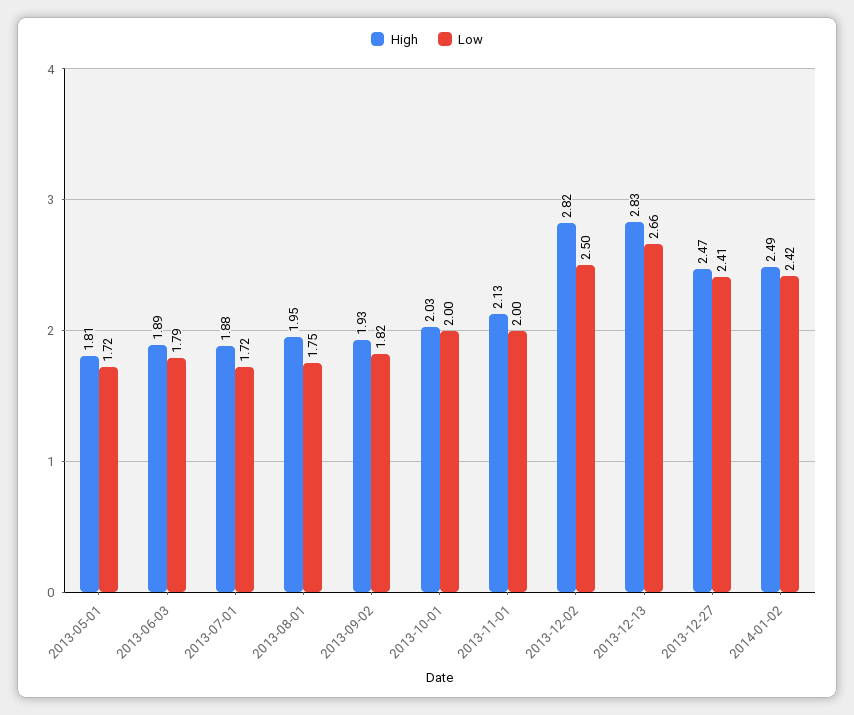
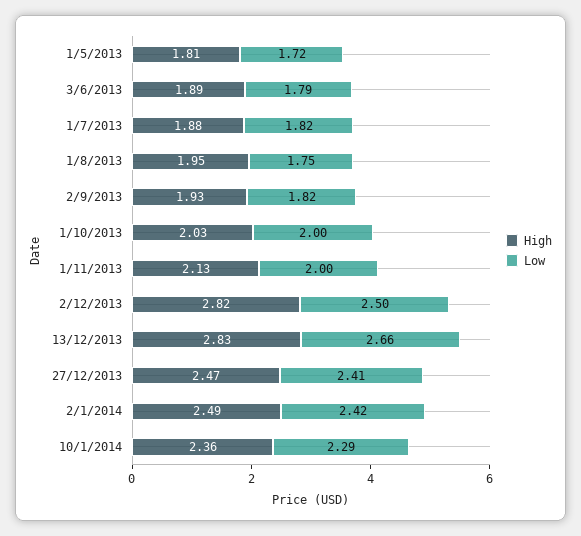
Low, 2013-07-01: 1.72 -> 1.82
High, 10/1/2014: none -> 2.36
Low, 10/1/2014: none -> 2.29

